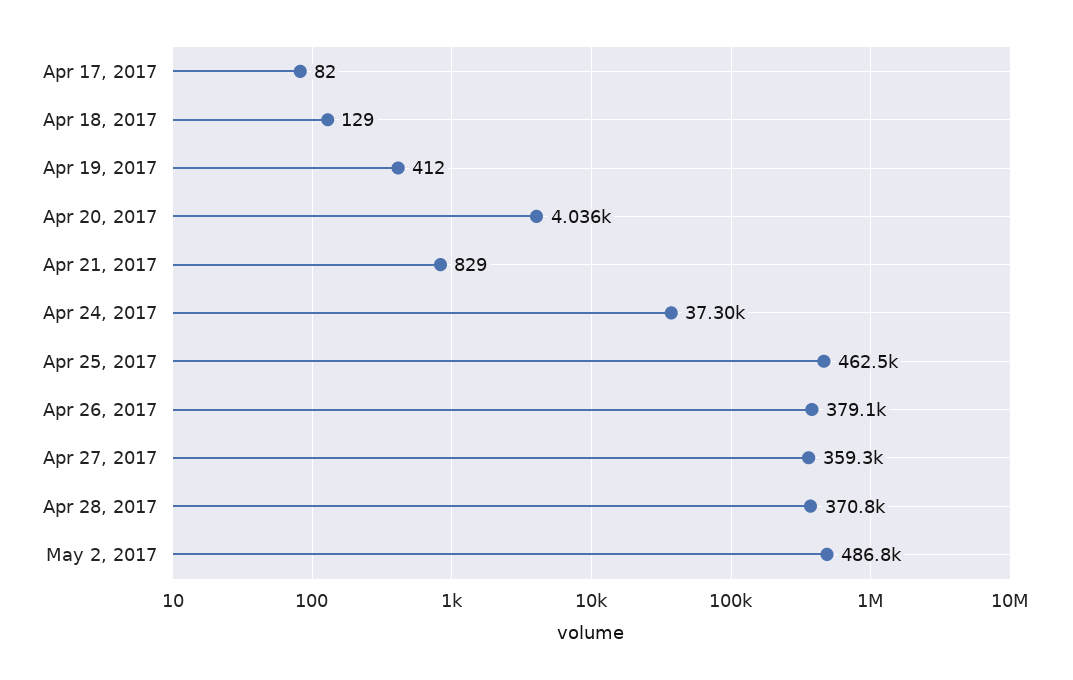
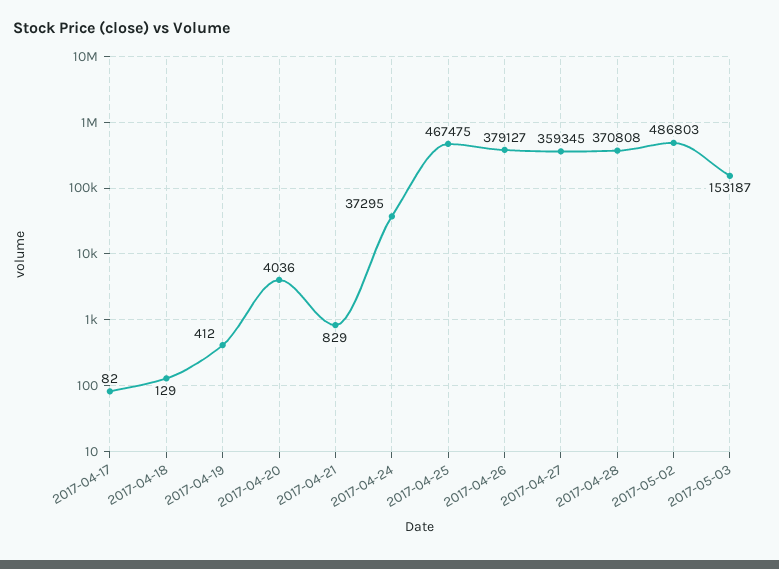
Apr 25, 2017: 462500 -> 467475
2017-05-03: none -> 153187

